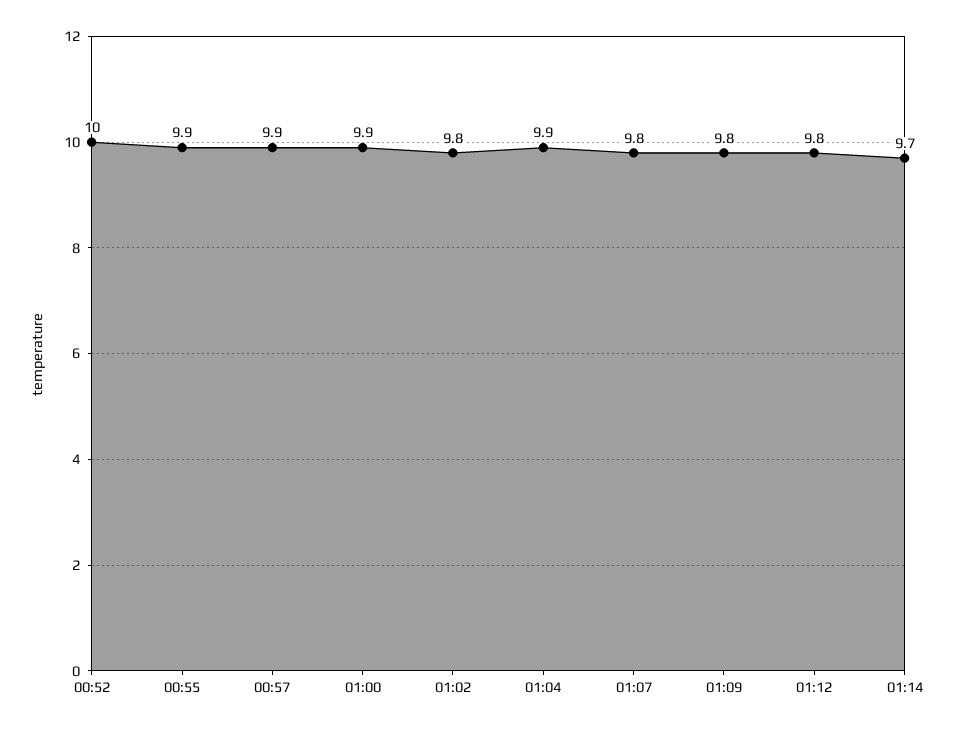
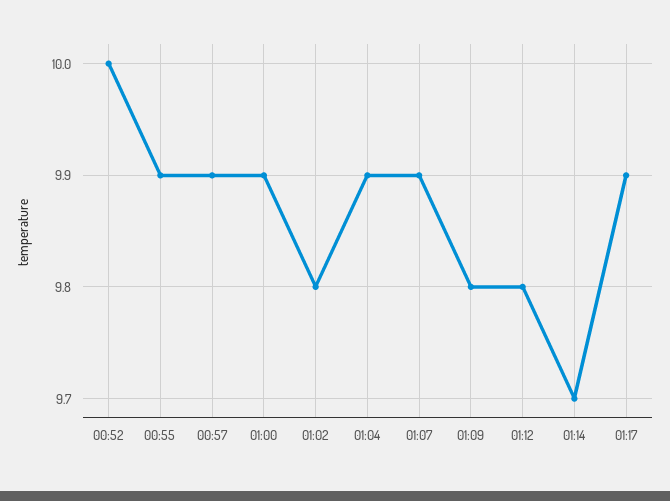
01:07: 9.8 -> 9.9
01:17: none -> 9.9

